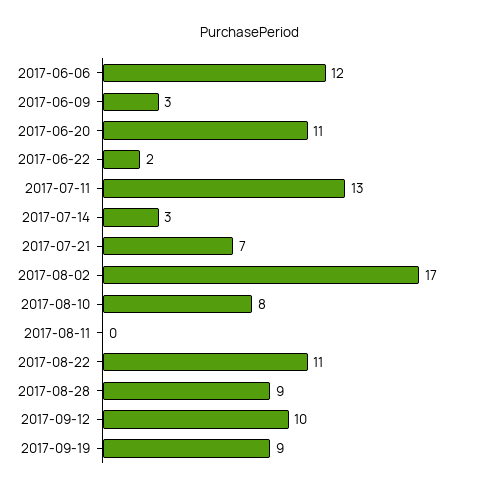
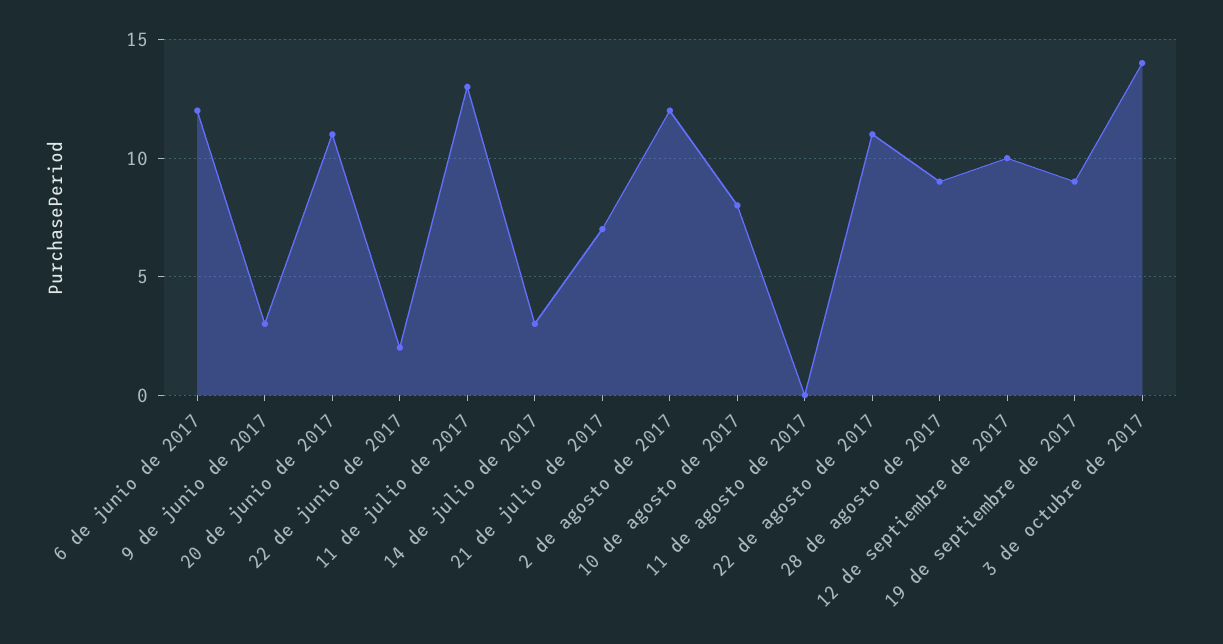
2017-08-02: 17 -> 12
3 de octubre de 2017: none -> 14

